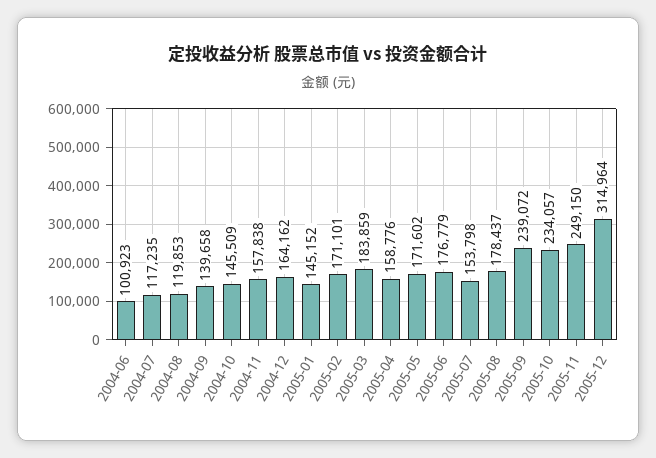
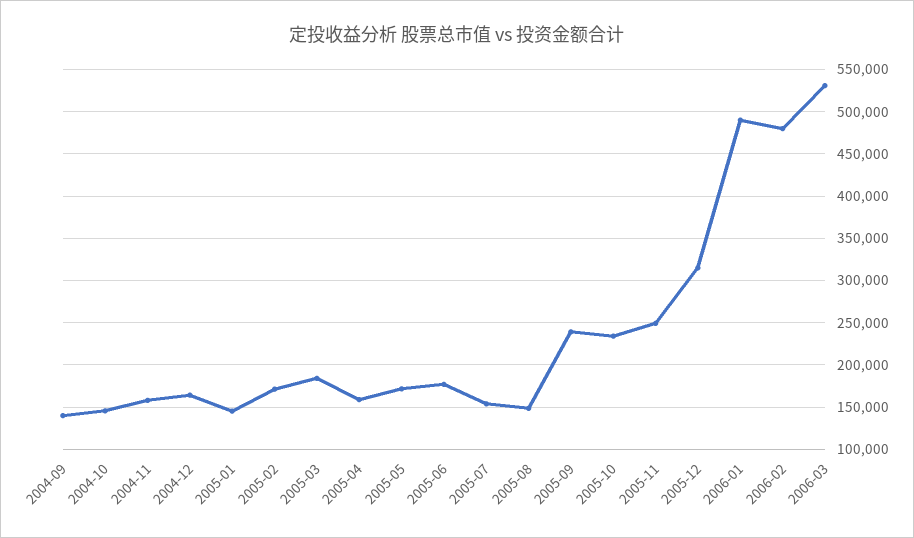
2004-06: 100923 -> none
2004-07: 117235 -> none
2004-08: 119853 -> none
2005-08: 178437 -> 150000
2006-01: none -> 490000
2006-02: none -> 480000
2006-03: none -> 530000

